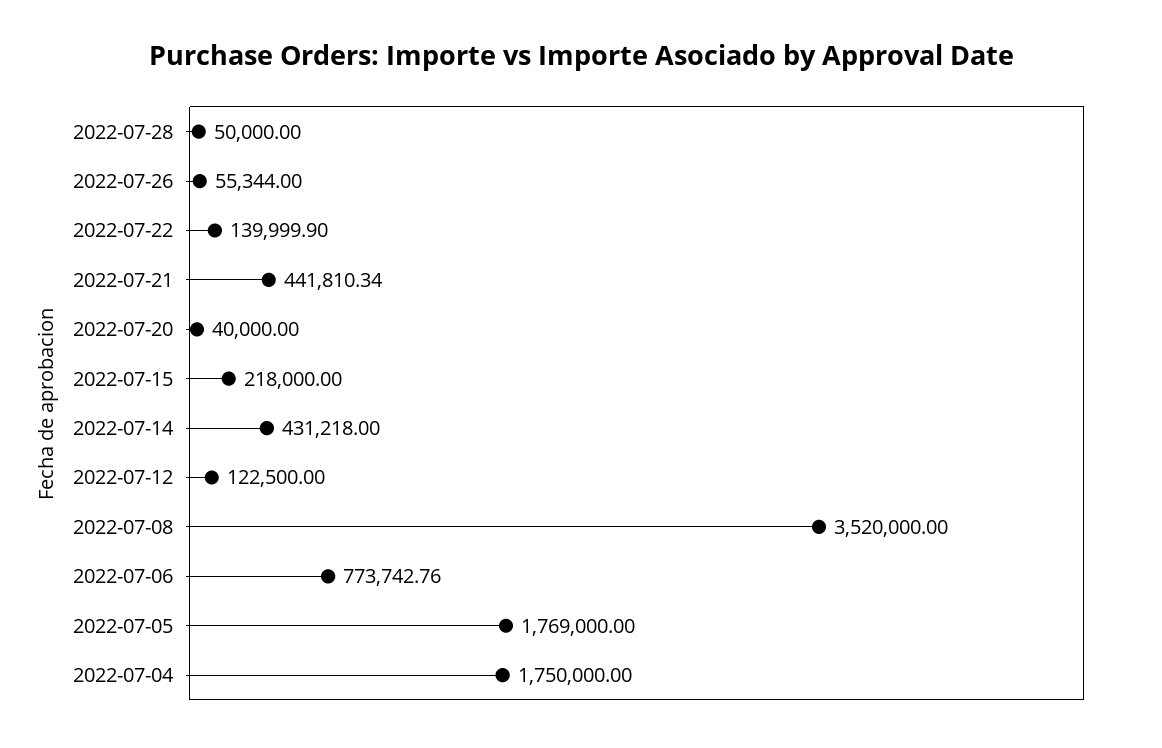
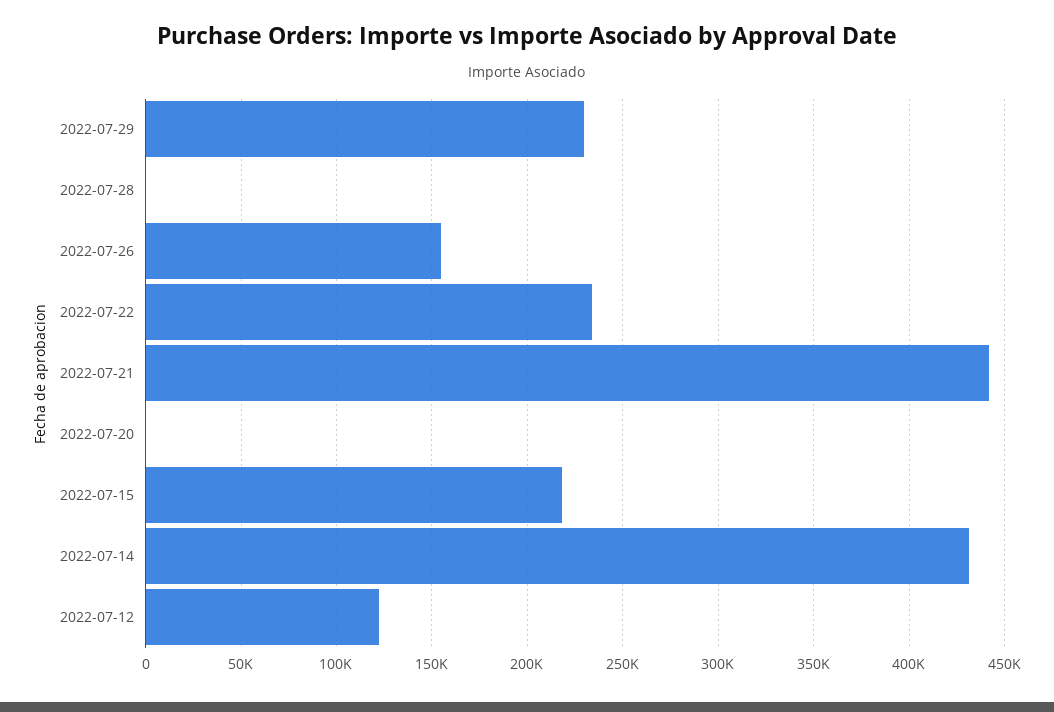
2022-07-28: 50000 -> 0
2022-07-26: 55344 -> 155000
2022-07-22: 139999.9 -> 235000
2022-07-20: 40000 -> 0
2022-07-08: 3520000 -> none
2022-07-06: 773742.76 -> none
2022-07-05: 1769000 -> none
2022-07-04: 1750000 -> none
2022-07-29: none -> 230000

